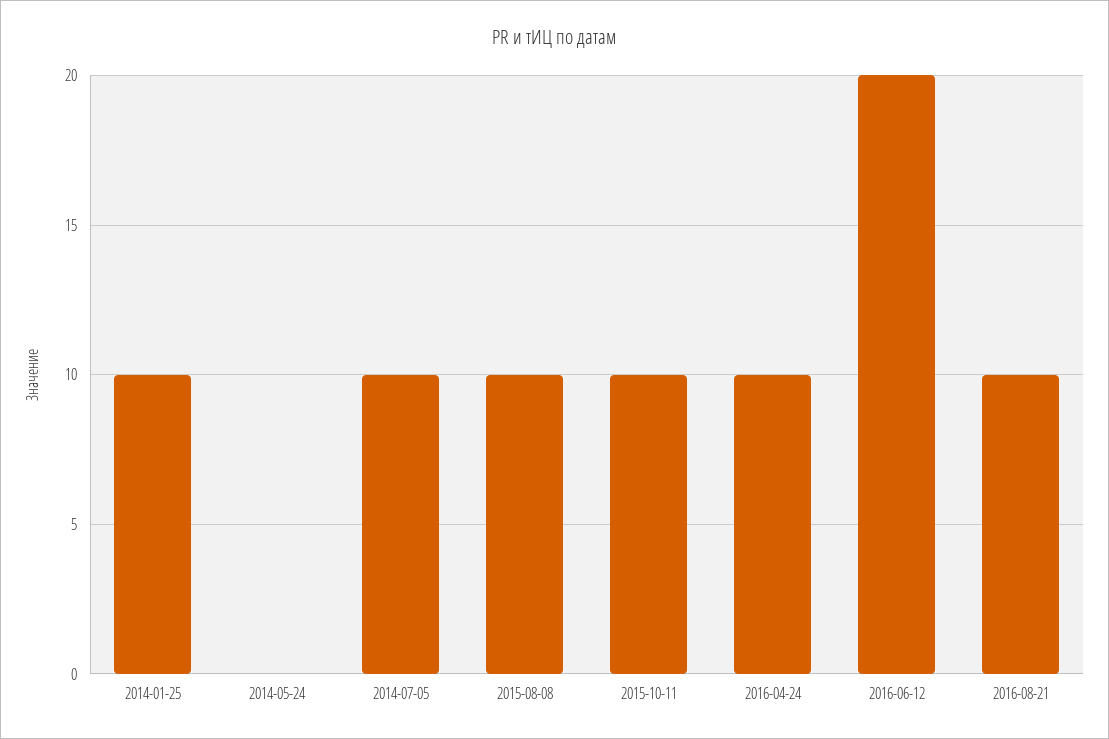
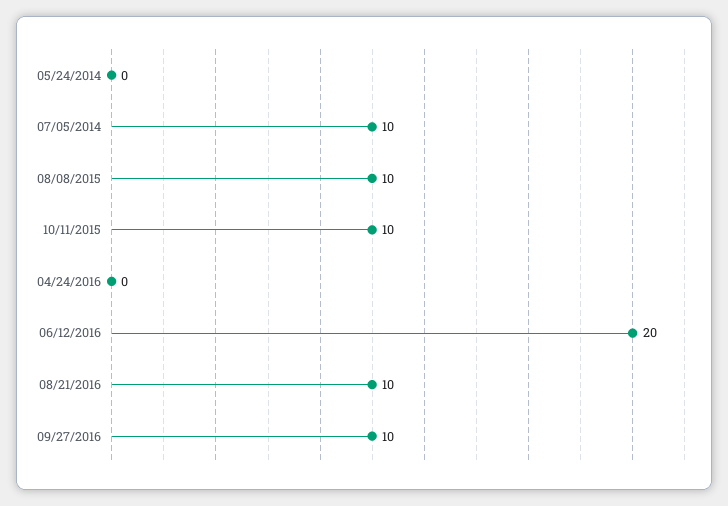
2014-01-25: 10 -> none
2016-04-24: 10 -> 0
09/27/2016: none -> 10

